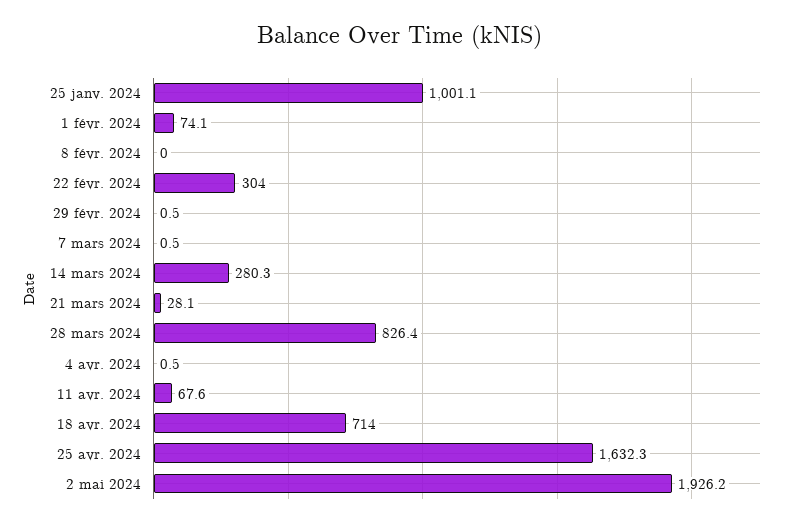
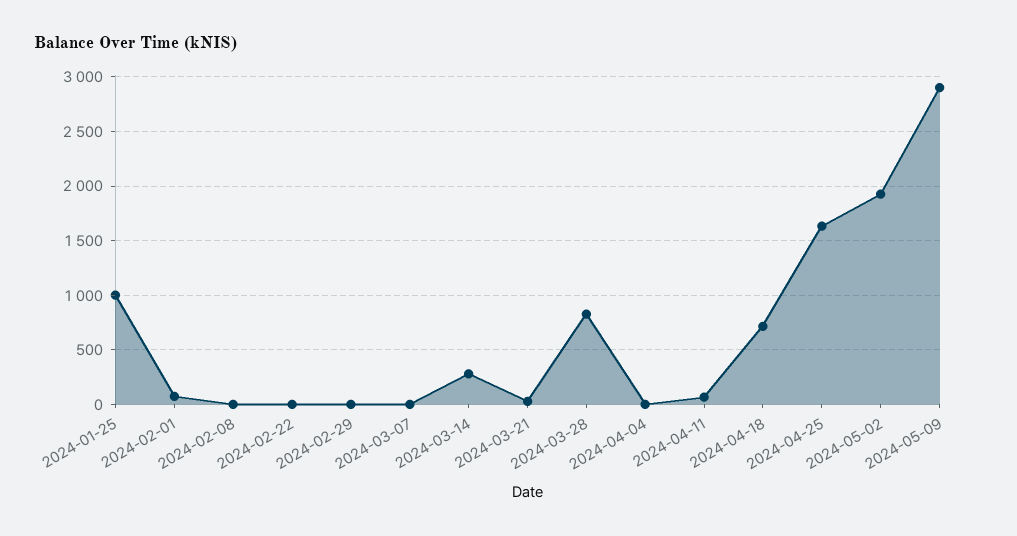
22 févr. 2024: 304 -> 0
2024-05-09: none -> 2900

